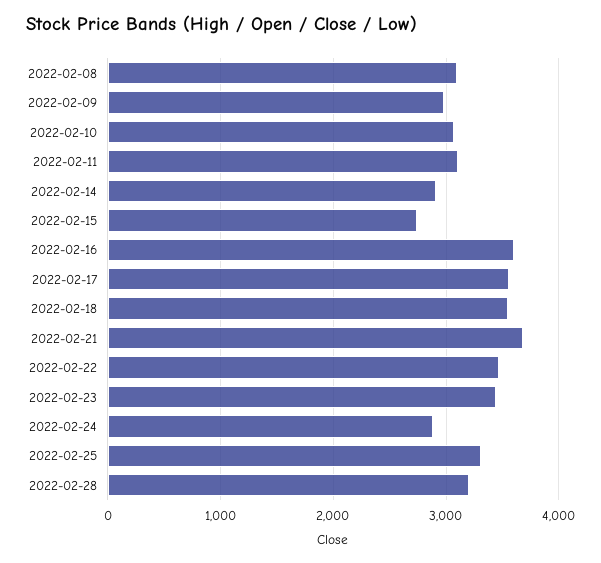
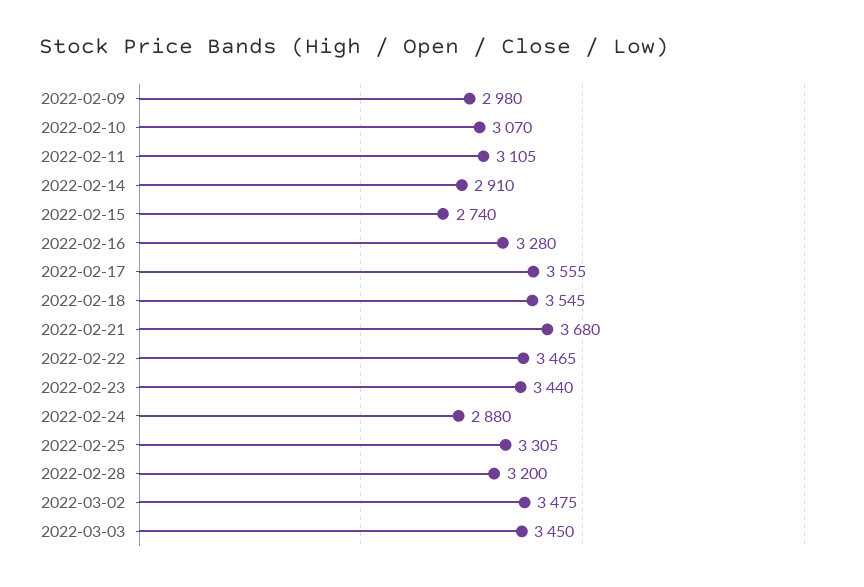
2022-02-08: 3100 -> none
2022-02-16: 3600 -> 3280
2022-03-02: none -> 3475
2022-03-03: none -> 3450

